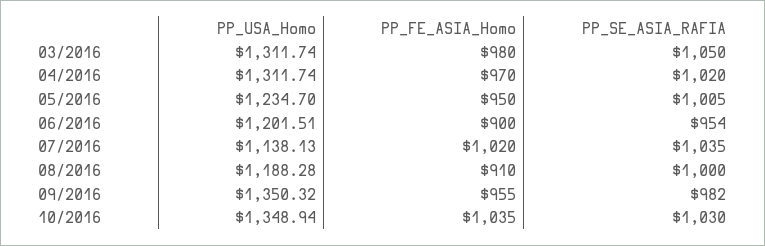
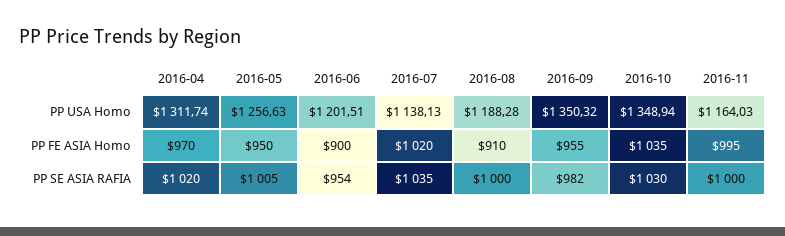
PP_USA_Homo, 03/2016: 1311.74 -> none
PP_FE_ASIA_Homo, 03/2016: 980 -> none
PP_SE_ASIA_RAFIA, 03/2016: 1050 -> none
PP_USA_Homo, 05/2016: 1234.7 -> 1256.63
PP_USA_Homo, 2016-11: none -> 1164.03
PP_FE_ASIA_Homo, 2016-11: none -> 995
PP_SE_ASIA_RAFIA, 2016-11: none -> 1000

